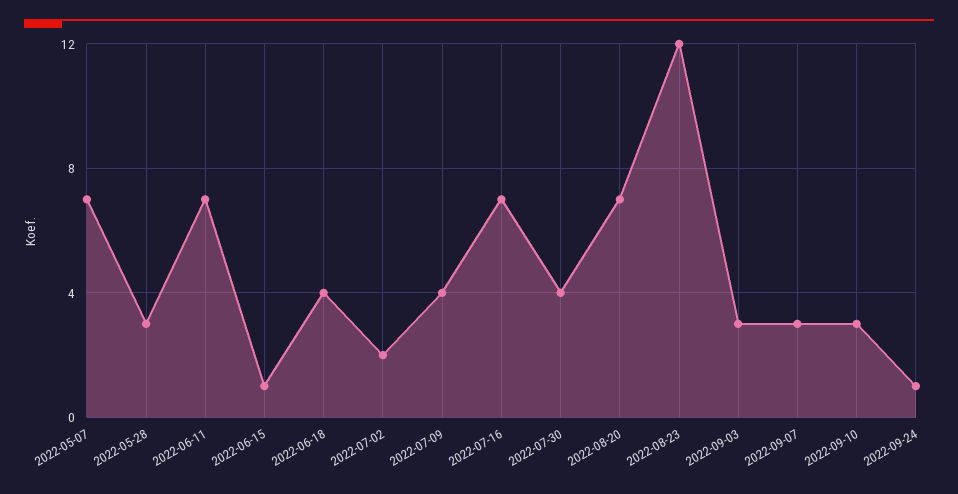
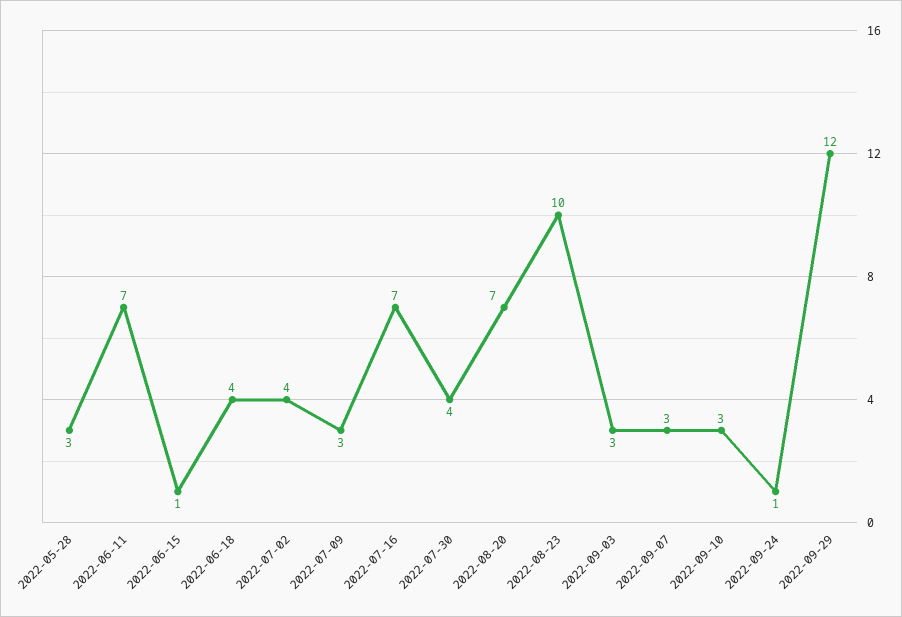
2022-05-07: 7 -> none
2022-07-02: 2 -> 4
2022-07-09: 4 -> 3
2022-08-23: 12 -> 10
2022-09-29: none -> 12

